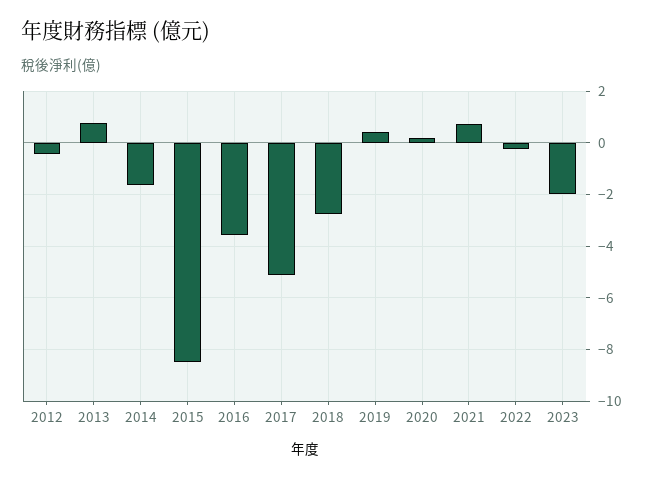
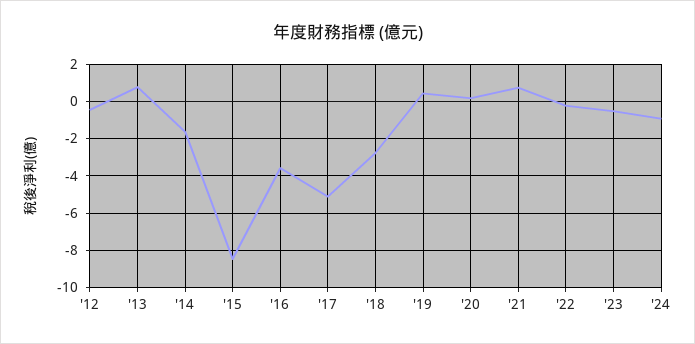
2023: -2 -> -0.5
'24: none -> -1

